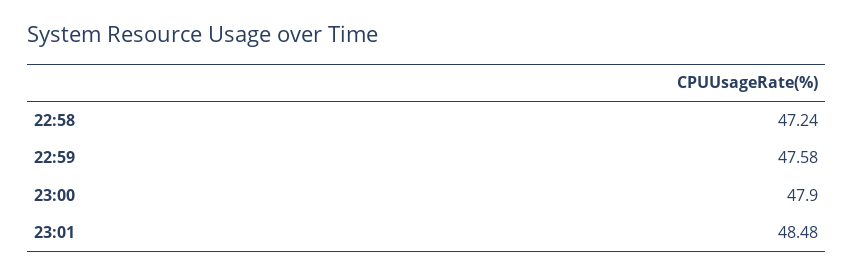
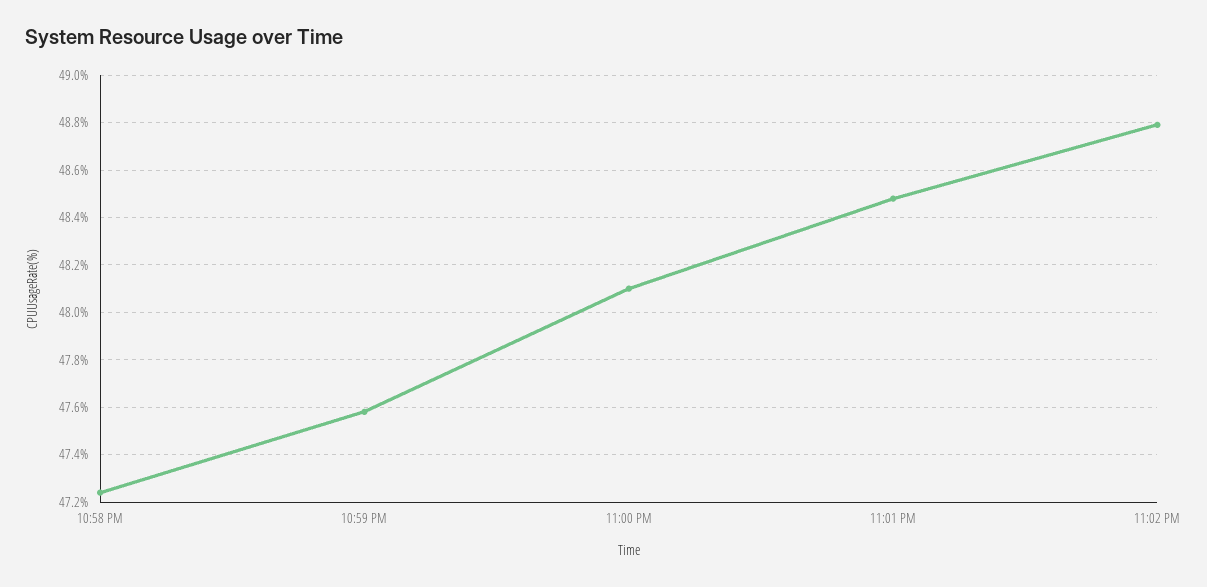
23:00: 47.9 -> 48.1
11:02 PM: none -> 48.8

